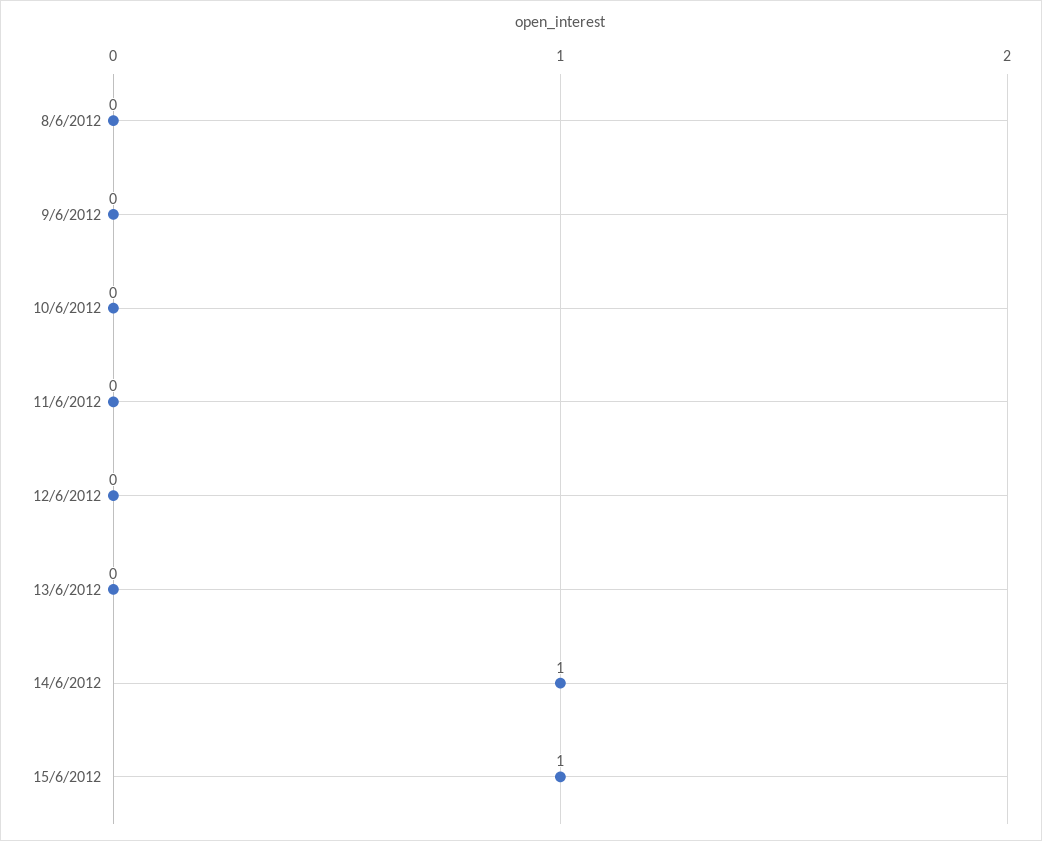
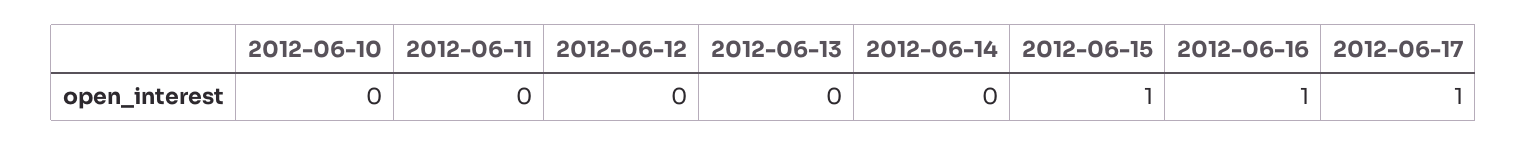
8/6/2012: 0 -> none
9/6/2012: 0 -> none
14/6/2012: 1 -> 0
2012-06-16: none -> 1
2012-06-17: none -> 1

